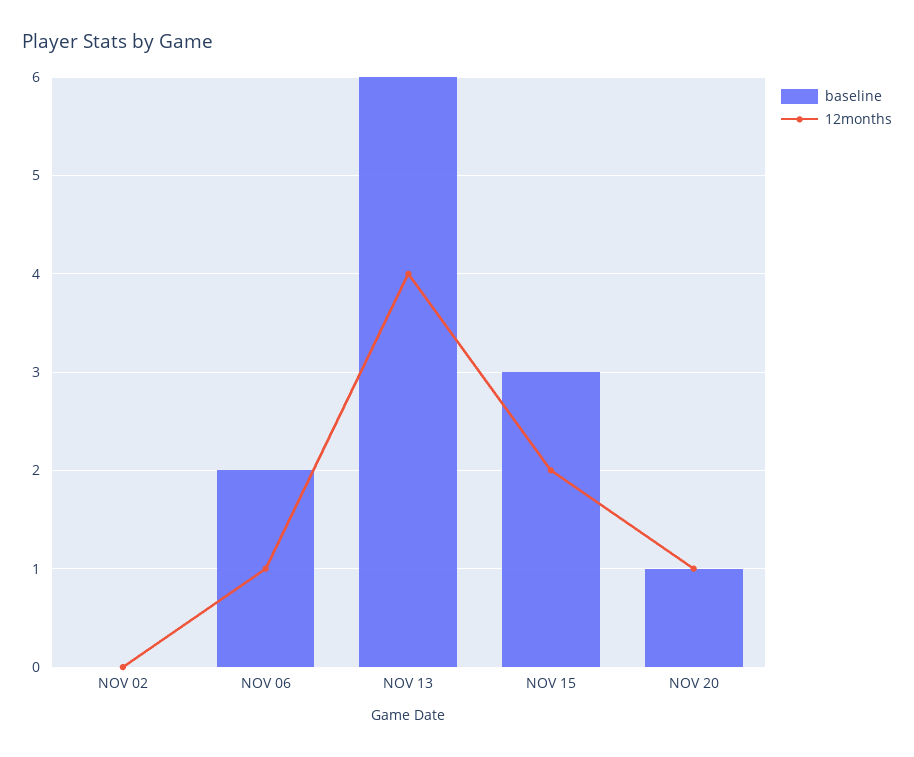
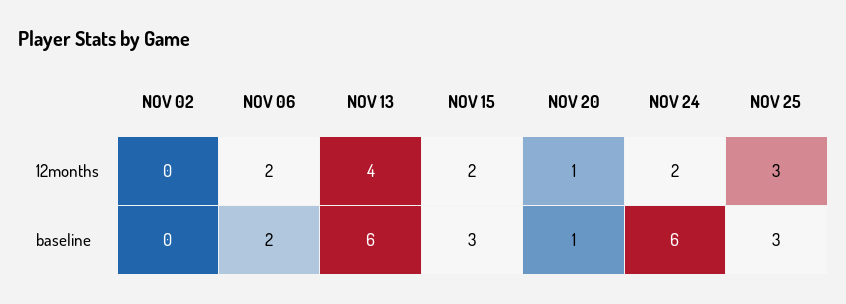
12months, NOV 06: 1 -> 2
12months, NOV 24: none -> 2
12months, NOV 25: none -> 3
baseline, NOV 24: none -> 6
baseline, NOV 25: none -> 3

